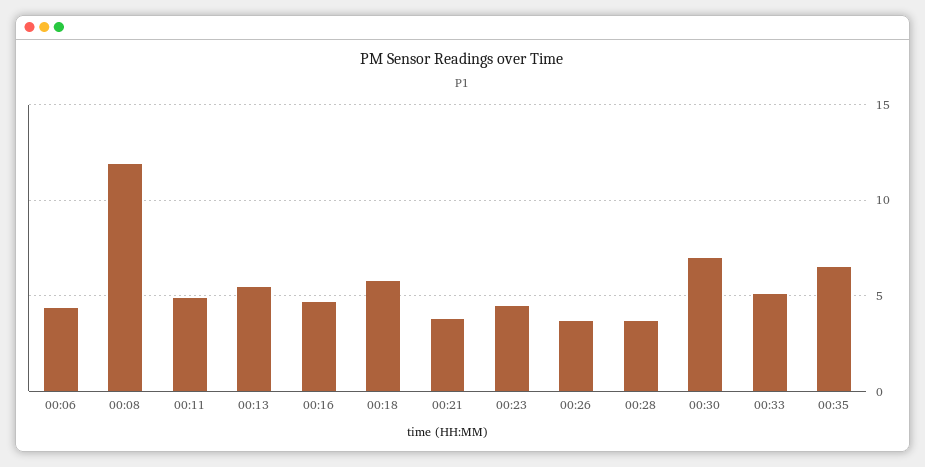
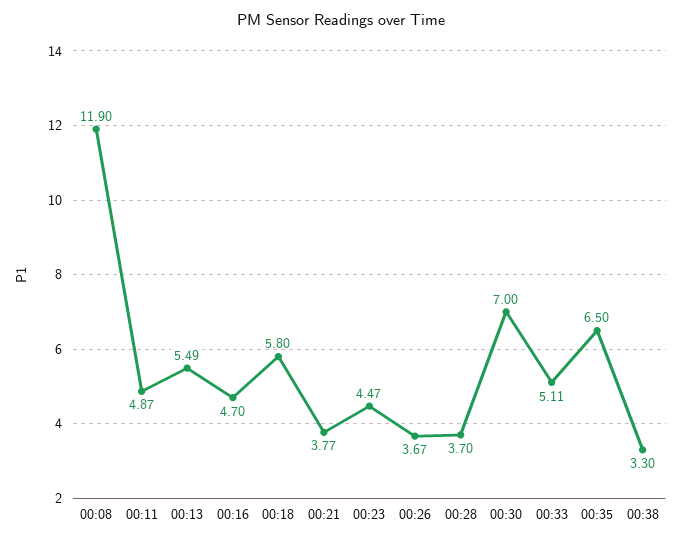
00:06: 4.5 -> none
00:38: none -> 3.3

